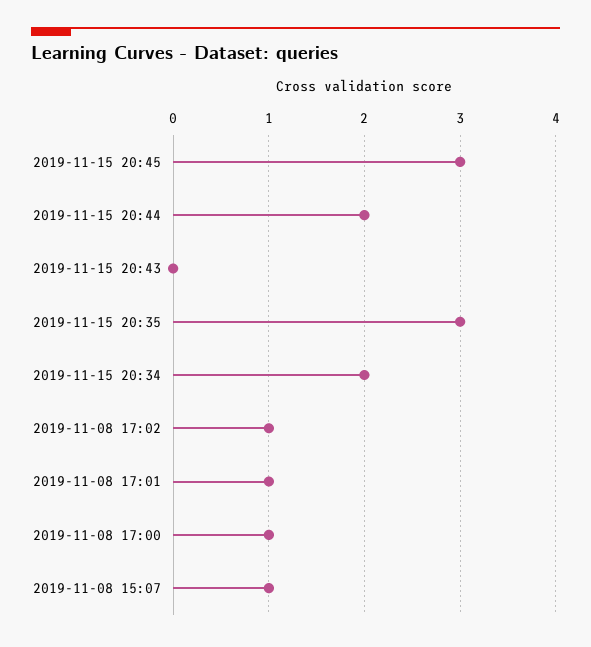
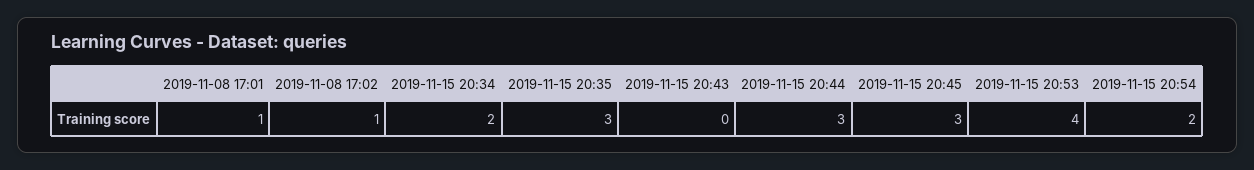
2019-11-15 20:44: 2 -> 3
2019-11-08 17:00: 1 -> none
2019-11-08 15:07: 1 -> none
2019-11-15 20:53: none -> 4
2019-11-15 20:54: none -> 2

